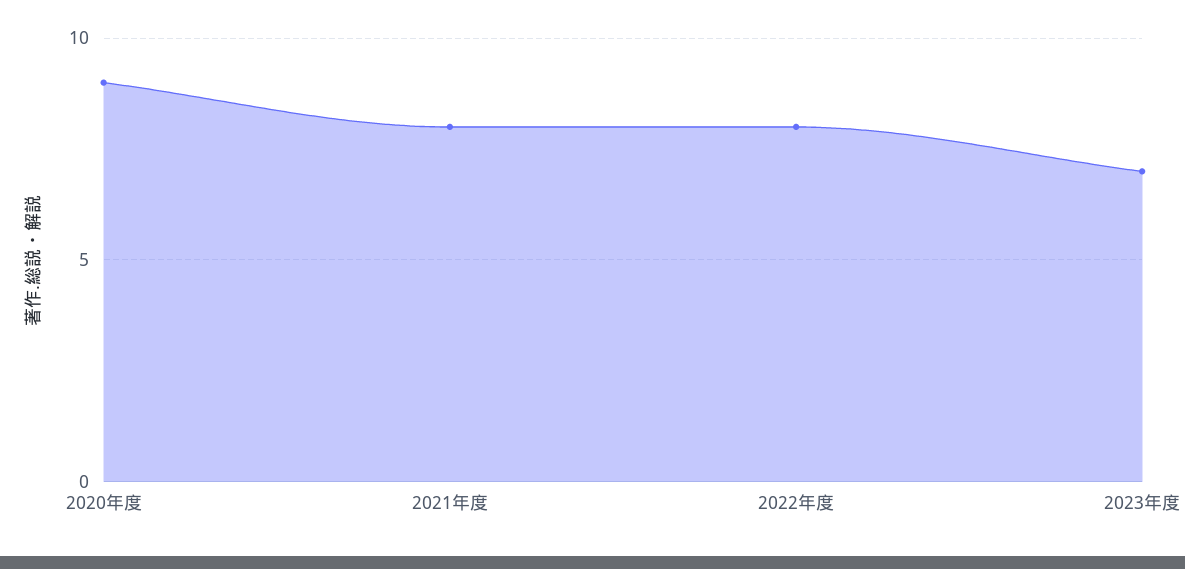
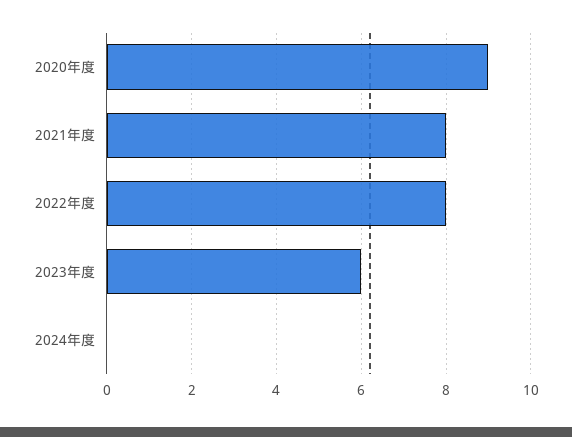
2023年度: 7 -> 6
2024年度: none -> 0

